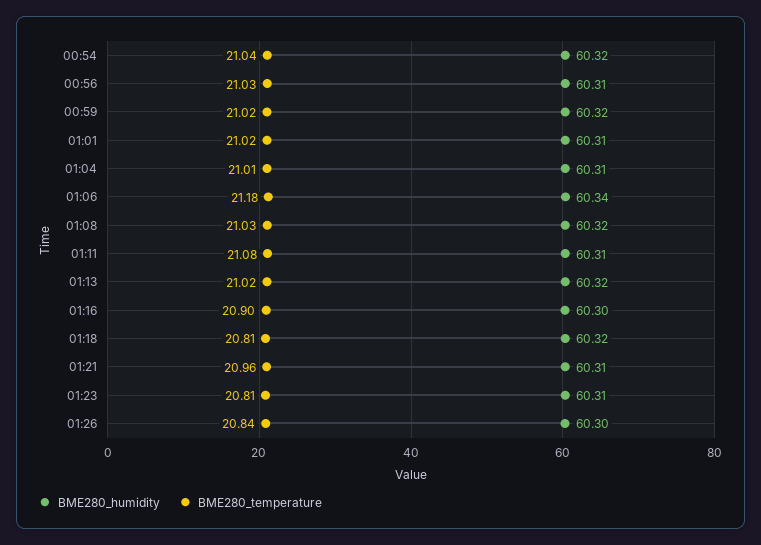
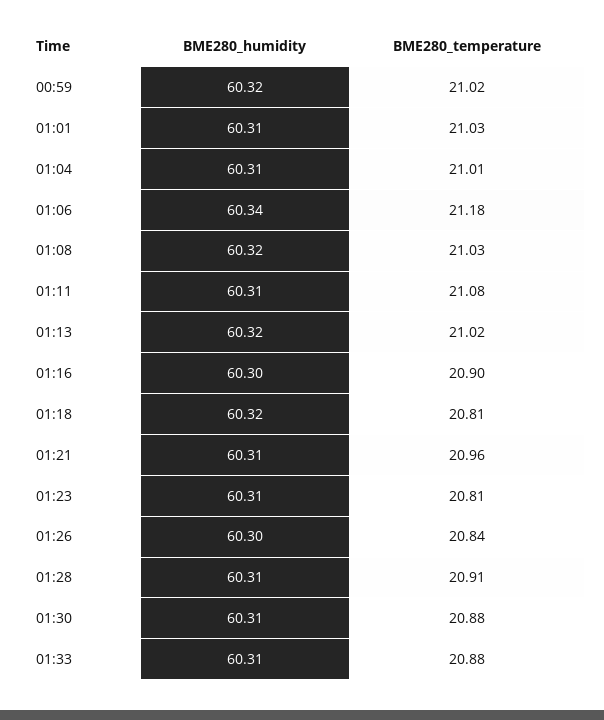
BME280_humidity, 00:54: 60.32 -> none
BME280_temperature, 00:54: 21.04 -> none
BME280_humidity, 00:56: 60.31 -> none
BME280_temperature, 00:56: 21.03 -> none
BME280_temperature, 01:01: 21.02 -> 21.03
BME280_humidity, 01:28: none -> 60.31
BME280_temperature, 01:28: none -> 20.91
BME280_humidity, 01:30: none -> 60.31
BME280_temperature, 01:30: none -> 20.88
BME280_humidity, 01:33: none -> 60.31
BME280_temperature, 01:33: none -> 20.88

